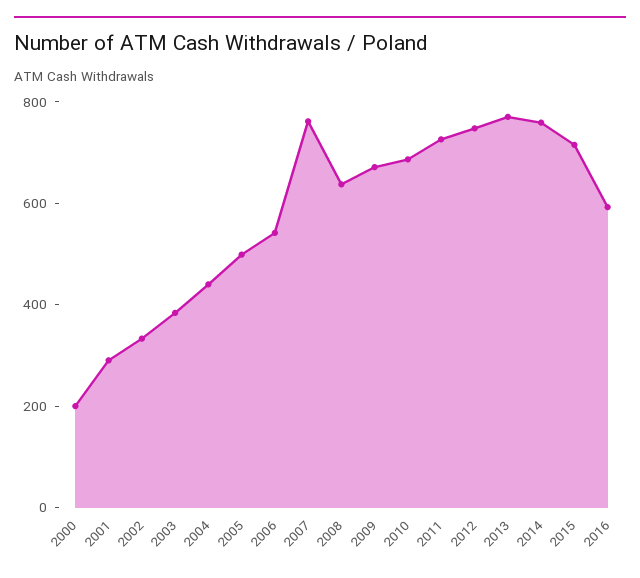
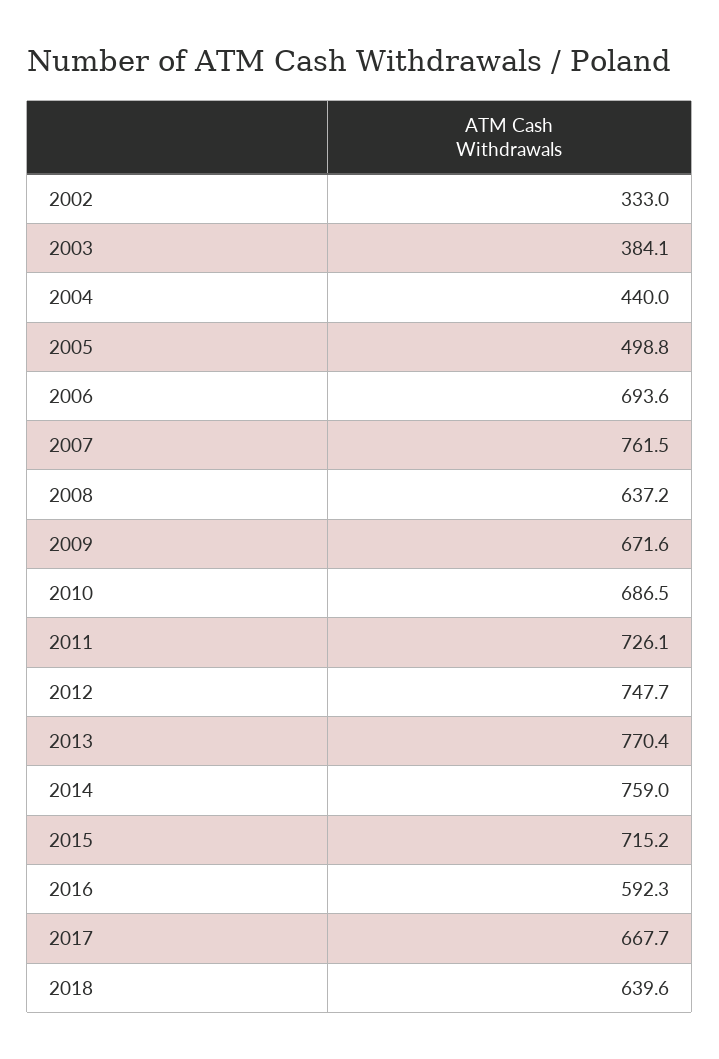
2000: 200 -> none
2001: 300 -> none
2006: 550 -> 693.6
2017: none -> 667.7
2018: none -> 639.6

